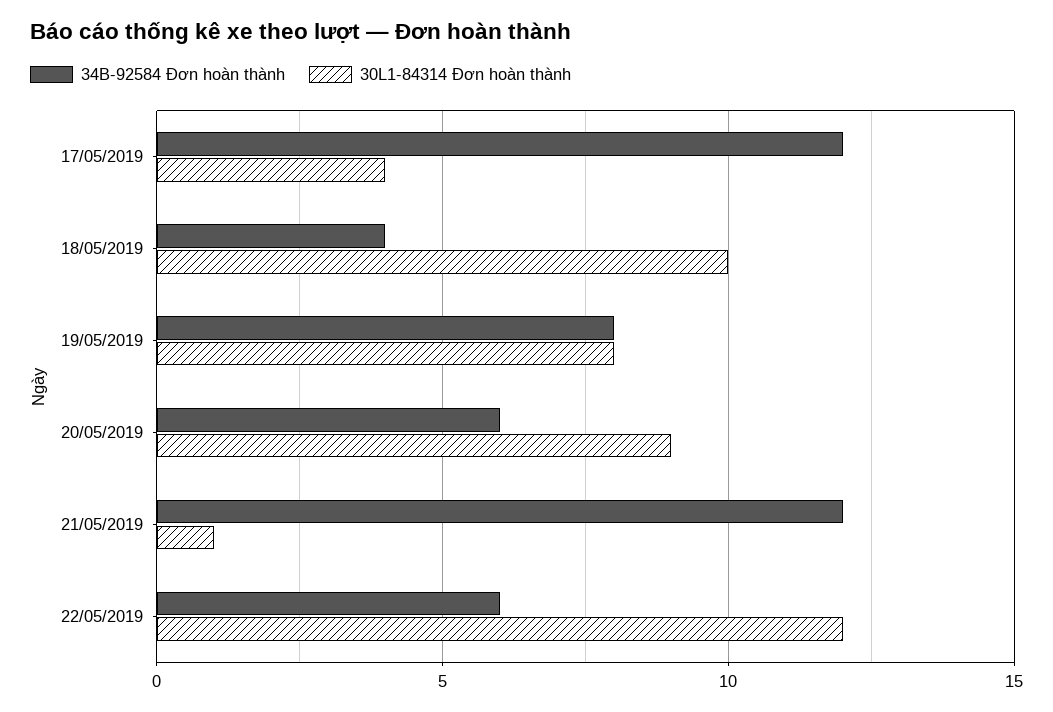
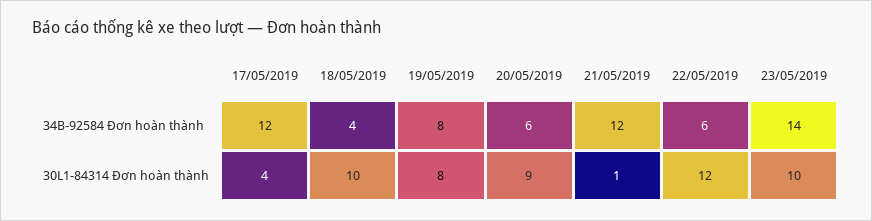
34B-92584 Đơn hoàn thành, 23/05/2019: none -> 14
30L1-84314 Đơn hoàn thành, 23/05/2019: none -> 10

